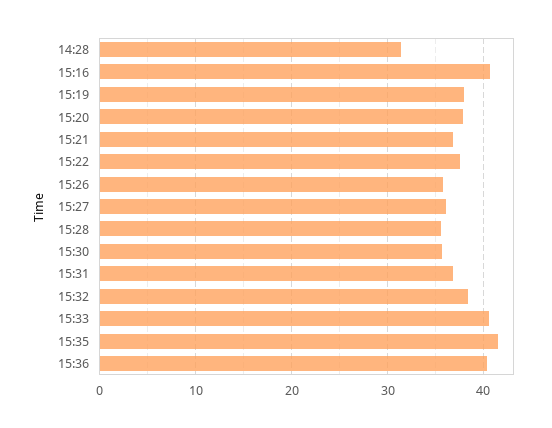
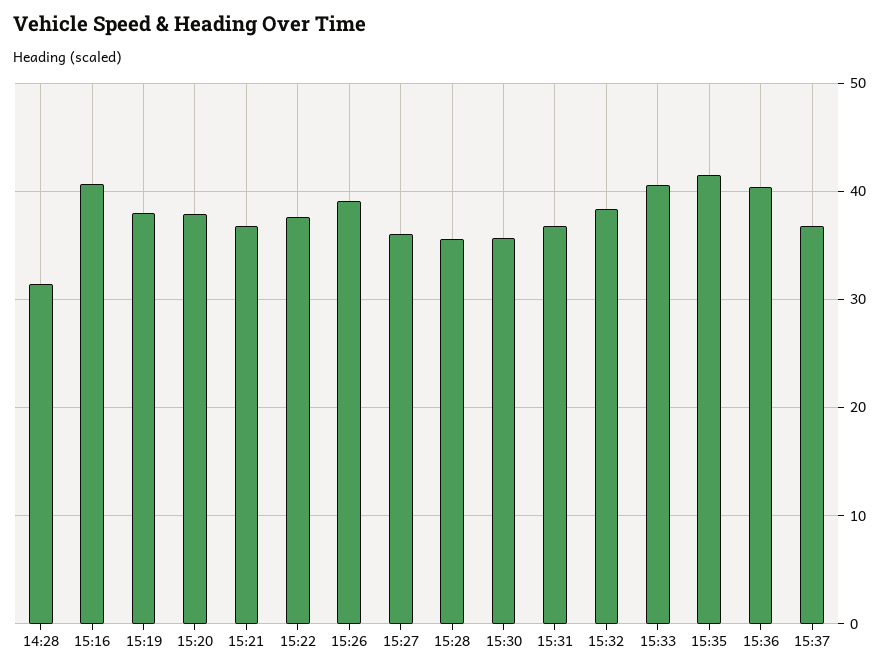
15:26: 36 -> 39
15:37: none -> 37

